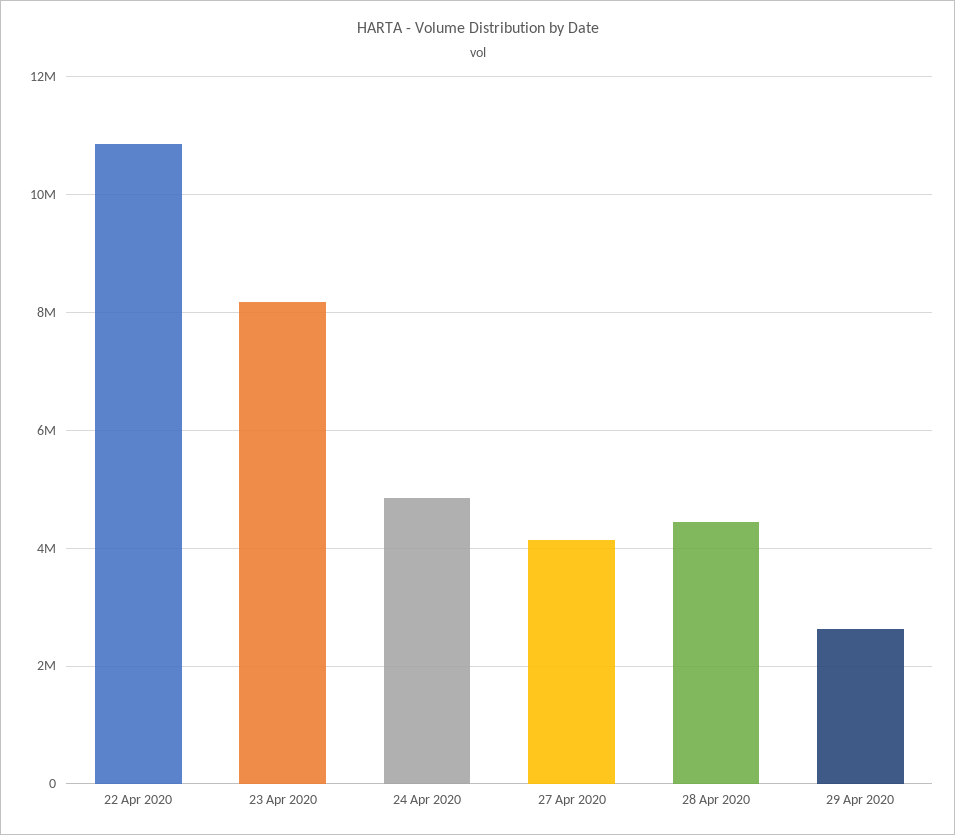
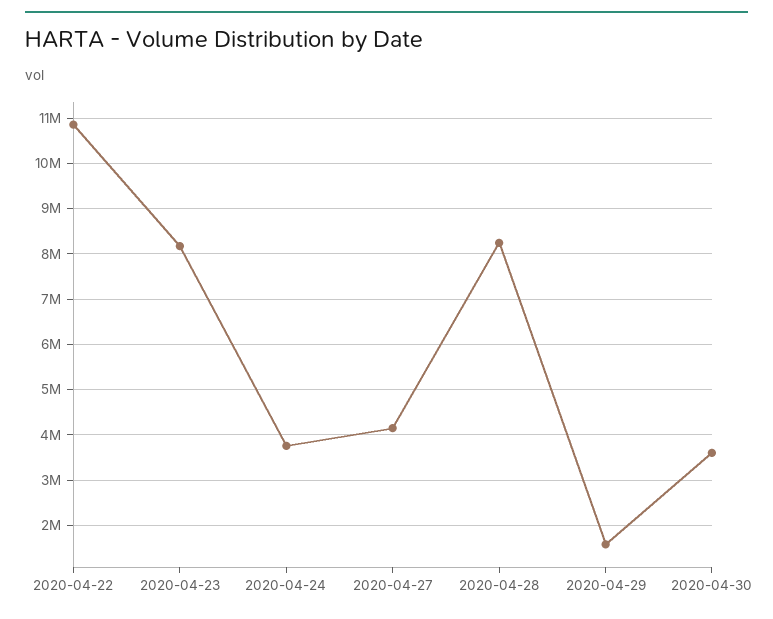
24 Apr 2020: 4800000 -> 3800000
28 Apr 2020: 4400000 -> 8200000
29 Apr 2020: 2600000 -> 1600000
2020-04-30: none -> 3600000

